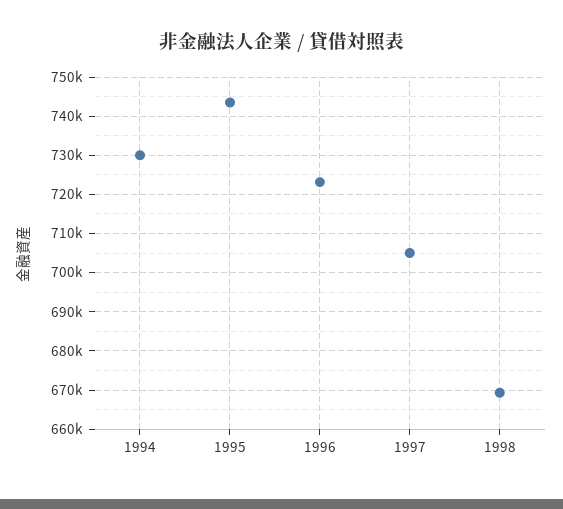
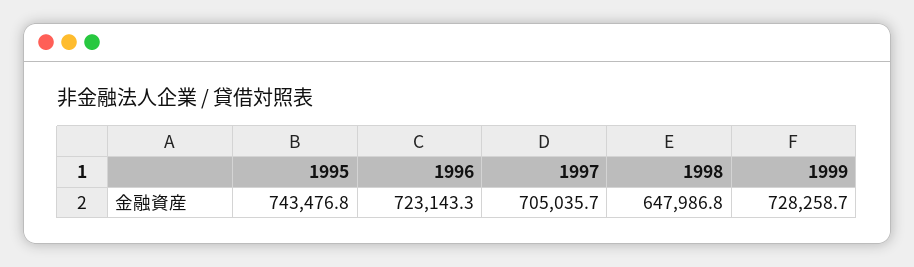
1994: 730000 -> none
1998: 670000 -> 647986.8
1999: none -> 728258.7

